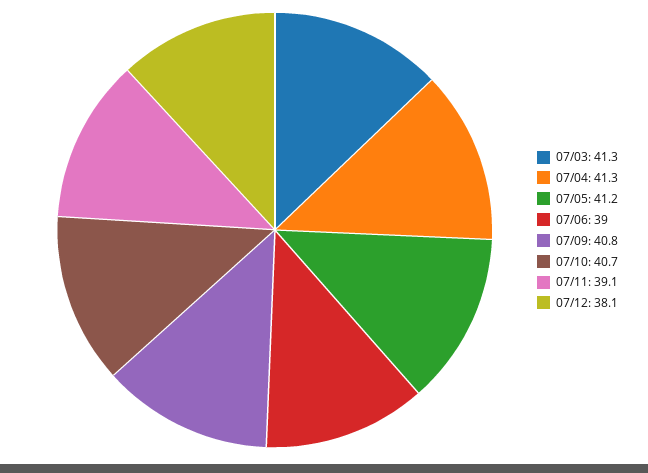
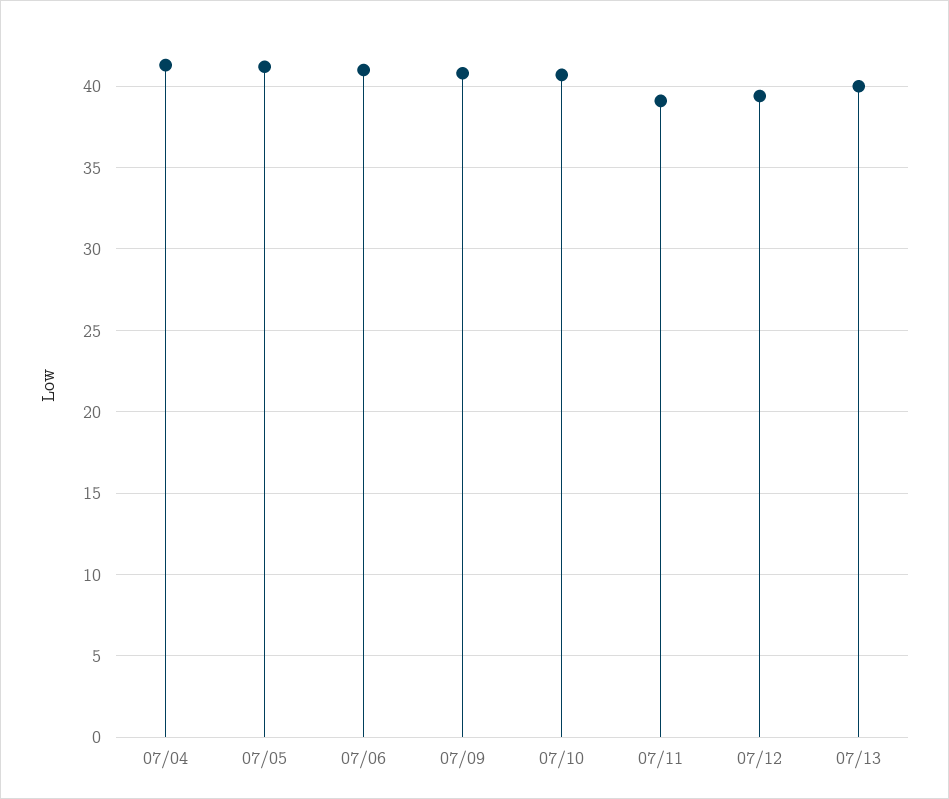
07/03: 41.3 -> none
07/06: 39 -> 41
07/12: 38.1 -> 39.5
07/13: none -> 40

